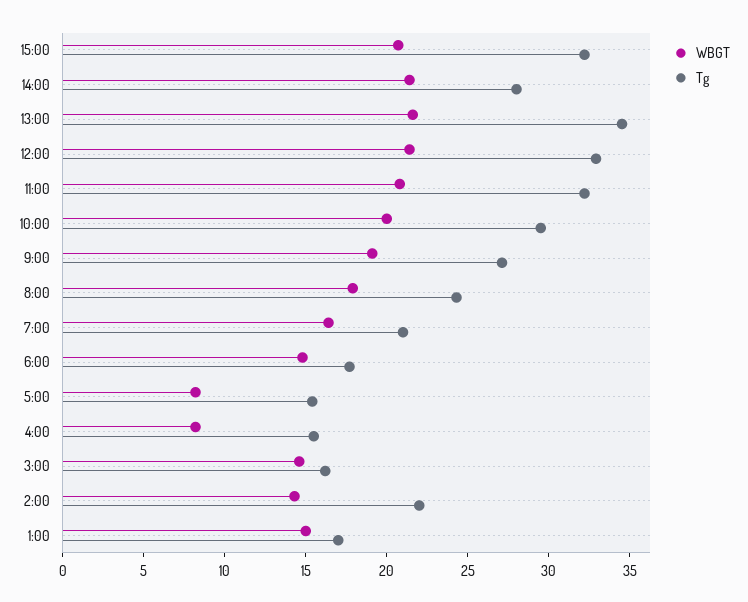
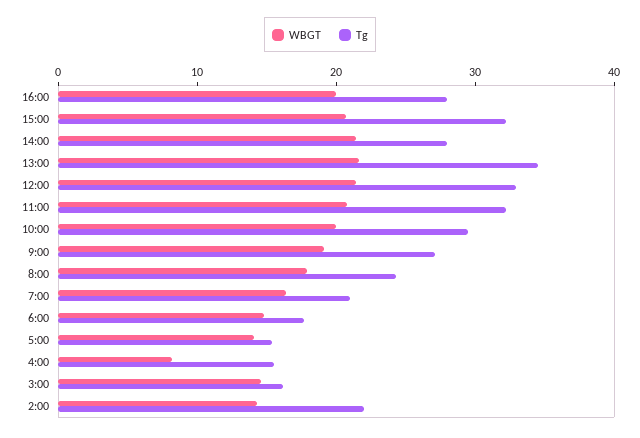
WBGT, 5:00: 8 -> 14
WBGT, 1:00: 15 -> none
Tg, 1:00: 17 -> none
WBGT, 16:00: none -> 20
Tg, 16:00: none -> 28

